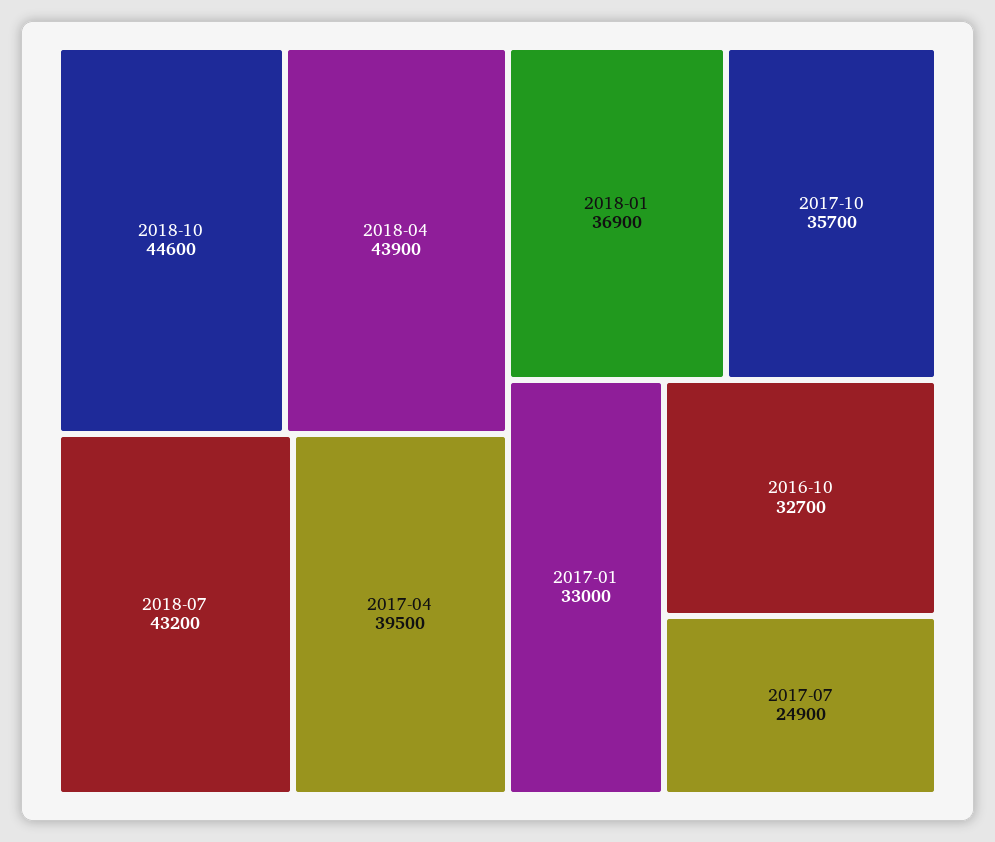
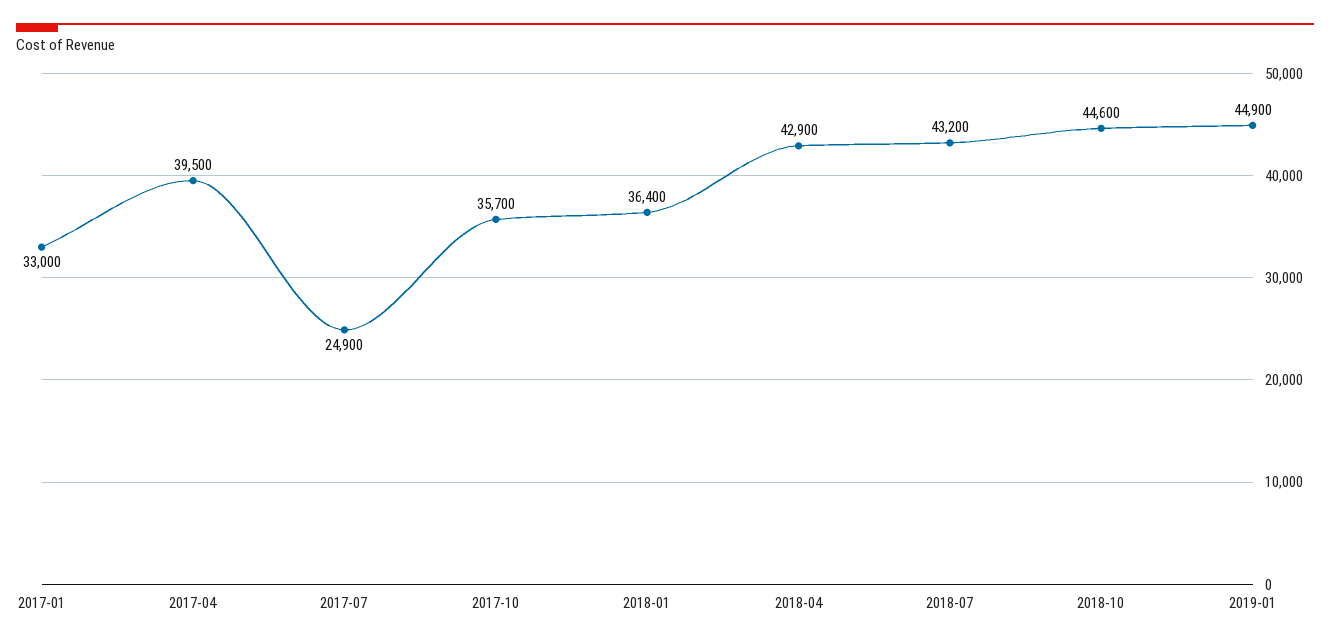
2018-04: 43900 -> 42900
2018-01: 36900 -> 36400
2016-10: 32700 -> none
2019-01: none -> 44900

